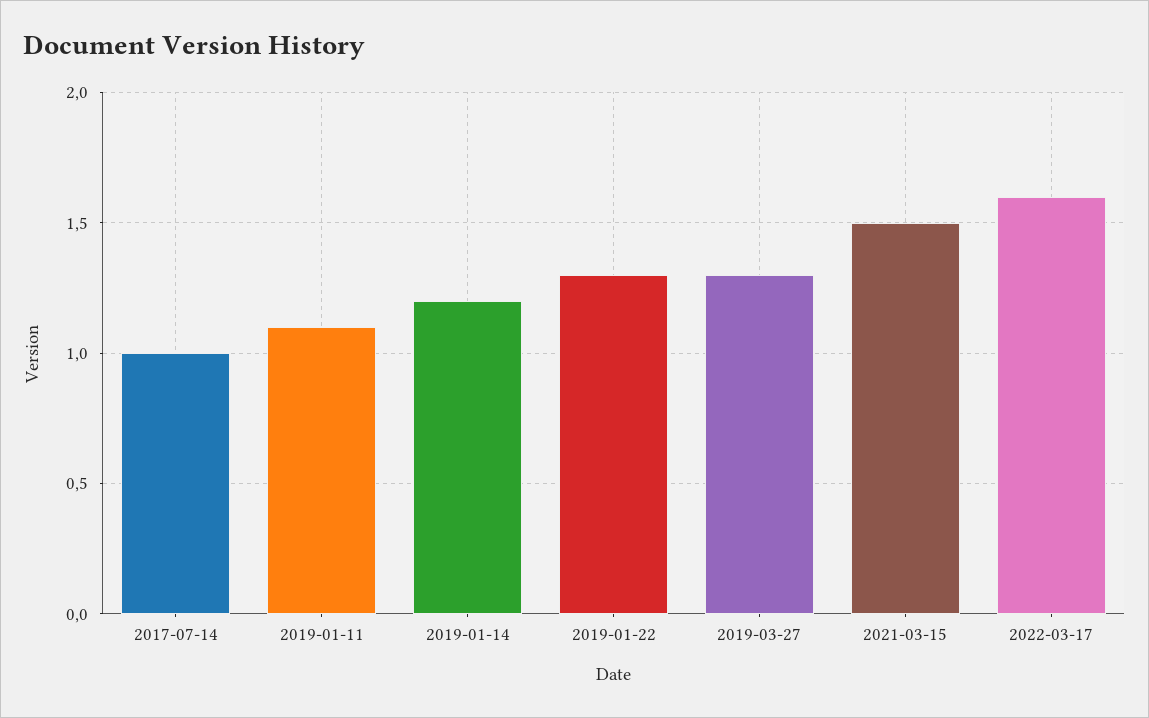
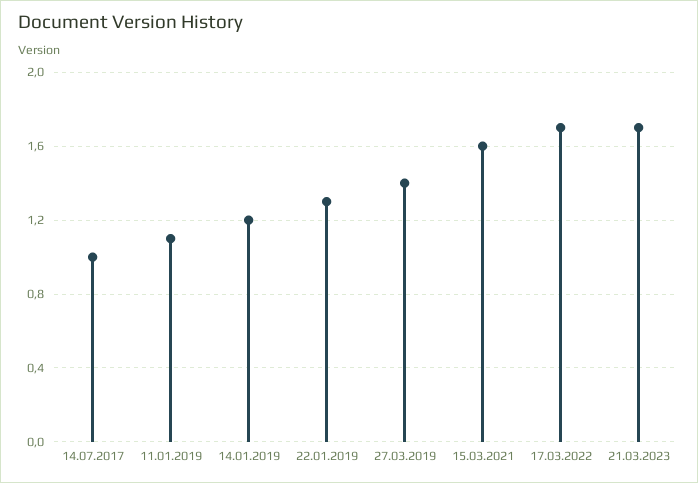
2019-03-27: 1.3 -> 1.4
2021-03-15: 1.5 -> 1.6
2022-03-17: 1.6 -> 1.7
21.03.2023: none -> 1.7

